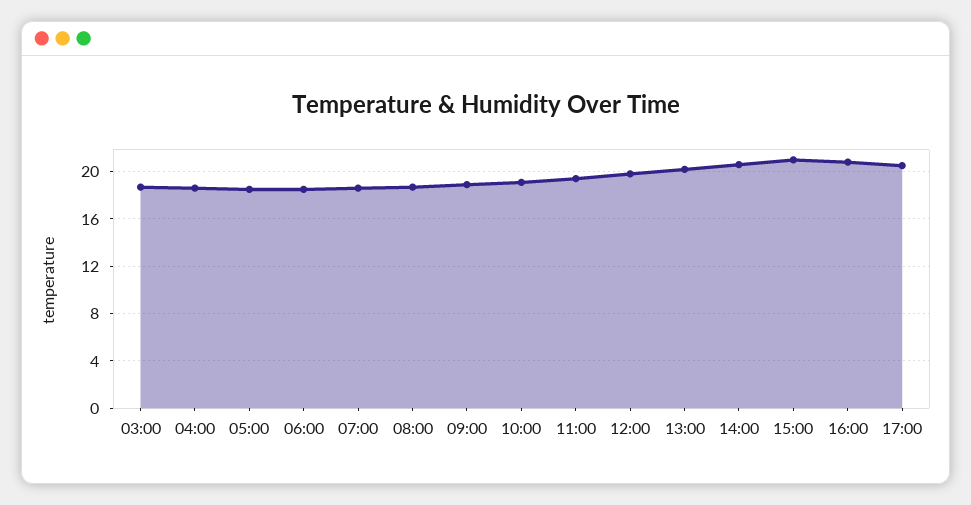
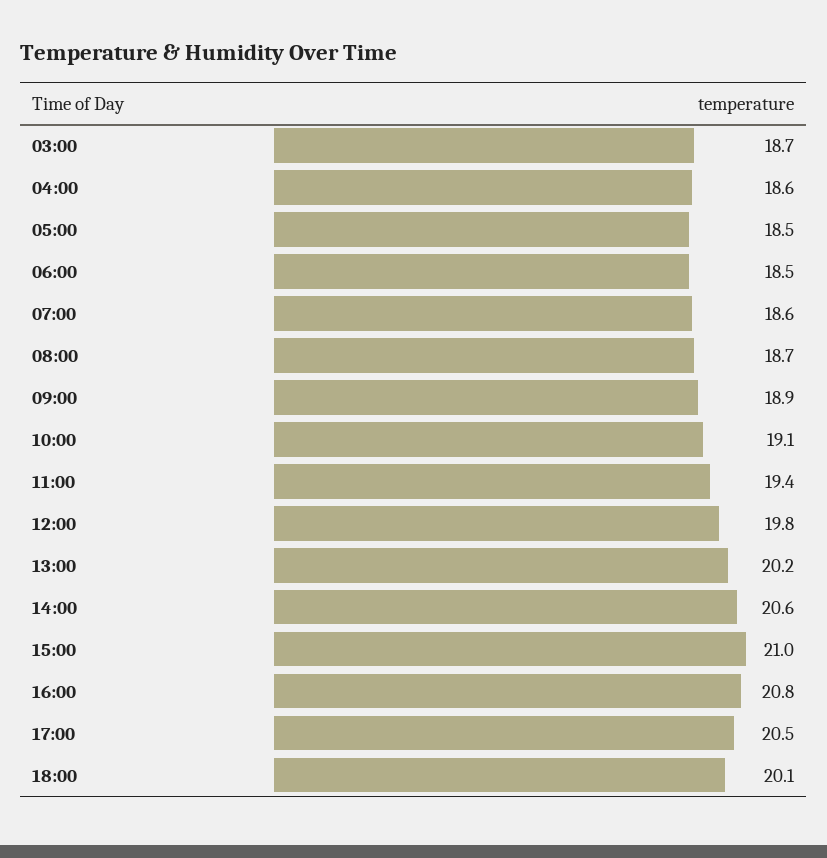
18:00: none -> 20.1

